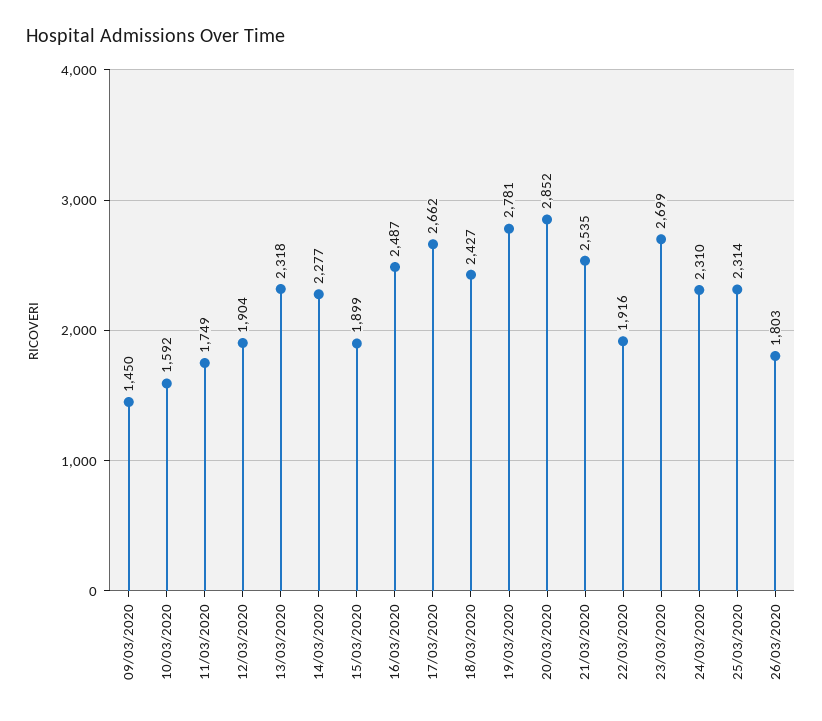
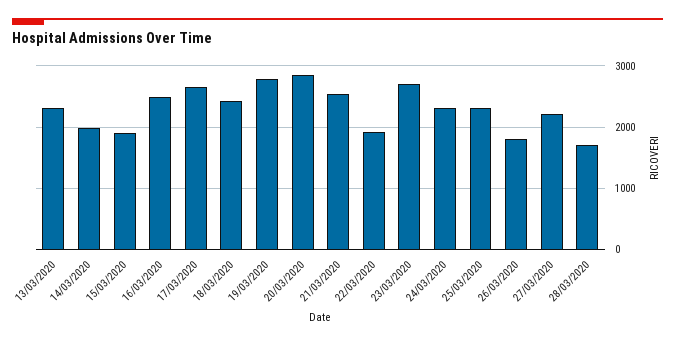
09/03/2020: 1450 -> none
10/03/2020: 1592 -> none
11/03/2020: 1749 -> none
12/03/2020: 1904 -> none
14/03/2020: 2277 -> 2000
27/03/2020: none -> 2200
28/03/2020: none -> 1700

